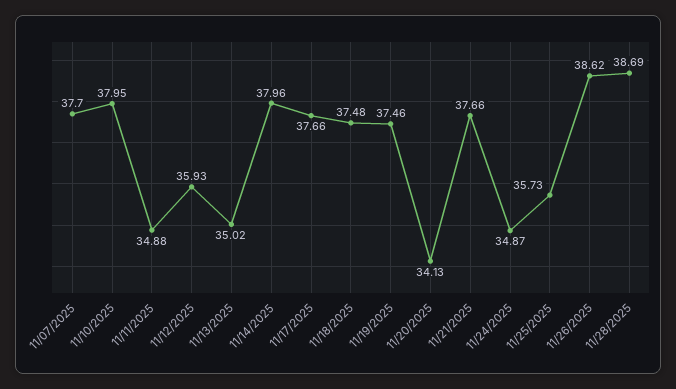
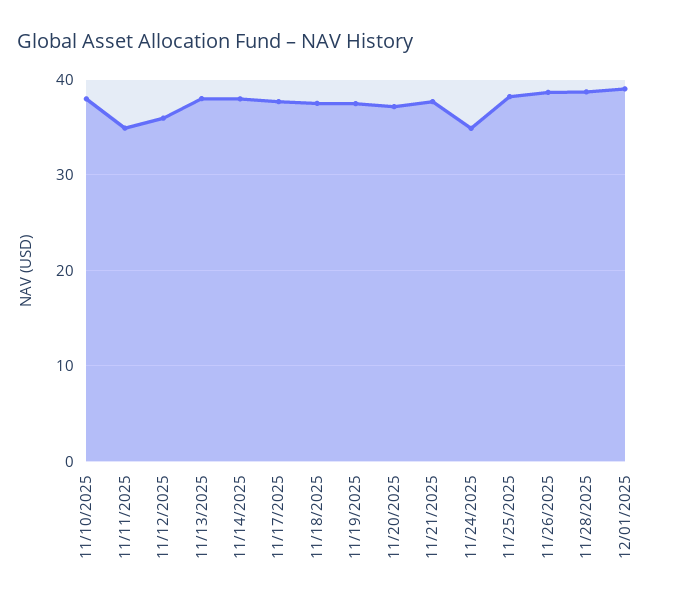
11/07/2025: 37.7 -> none
11/13/2025: 35.02 -> 38
11/20/2025: 34.13 -> 37
11/25/2025: 35.73 -> 38
12/01/2025: none -> 39

